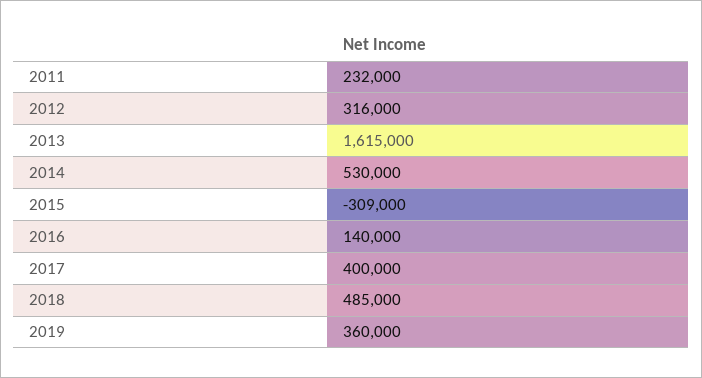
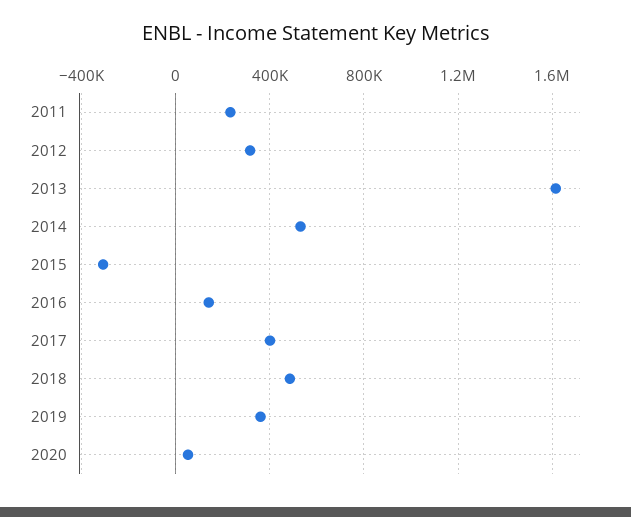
2020: none -> 50000

